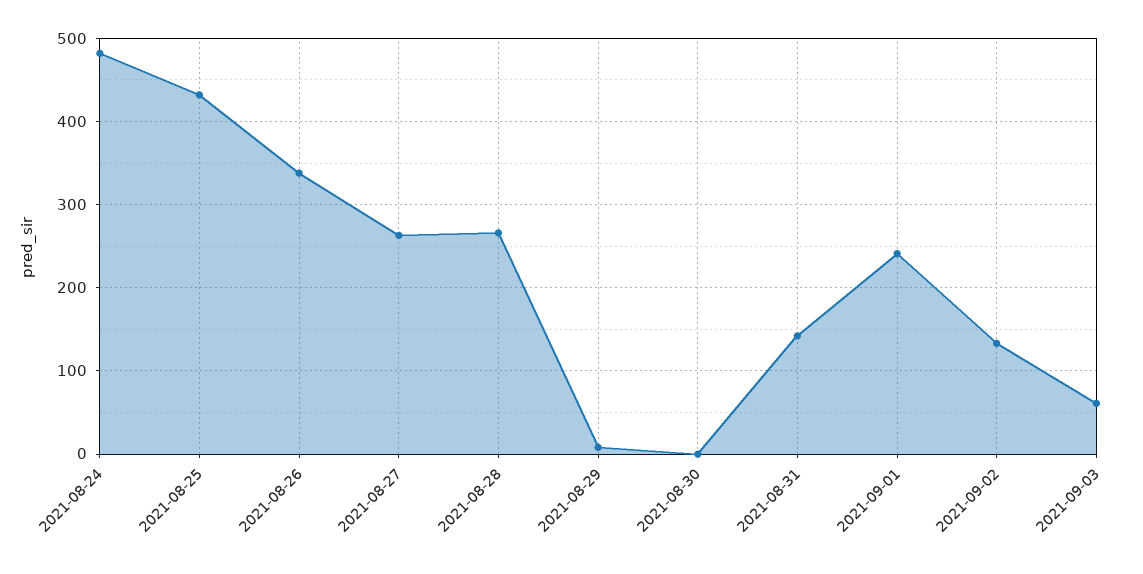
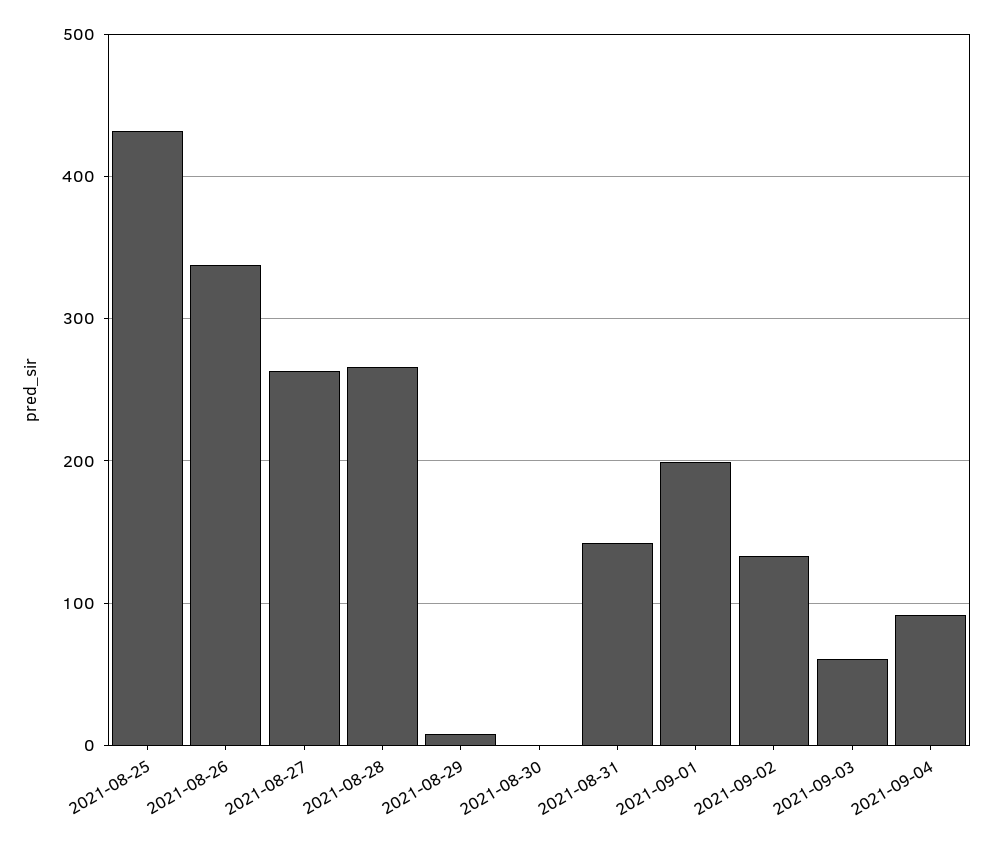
2021-08-24: 480 -> none
2021-09-01: 240 -> 200
2021-09-04: none -> 90

